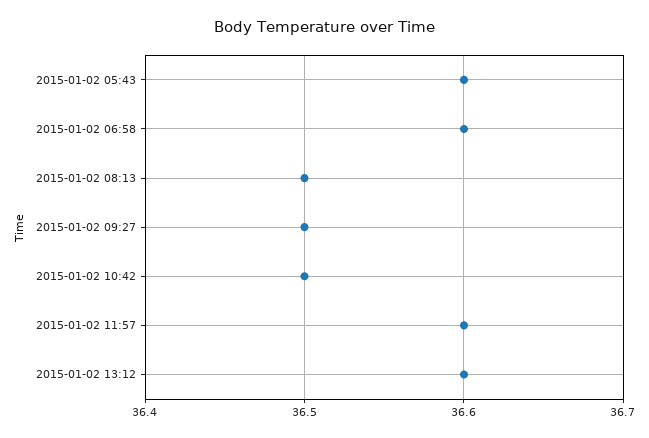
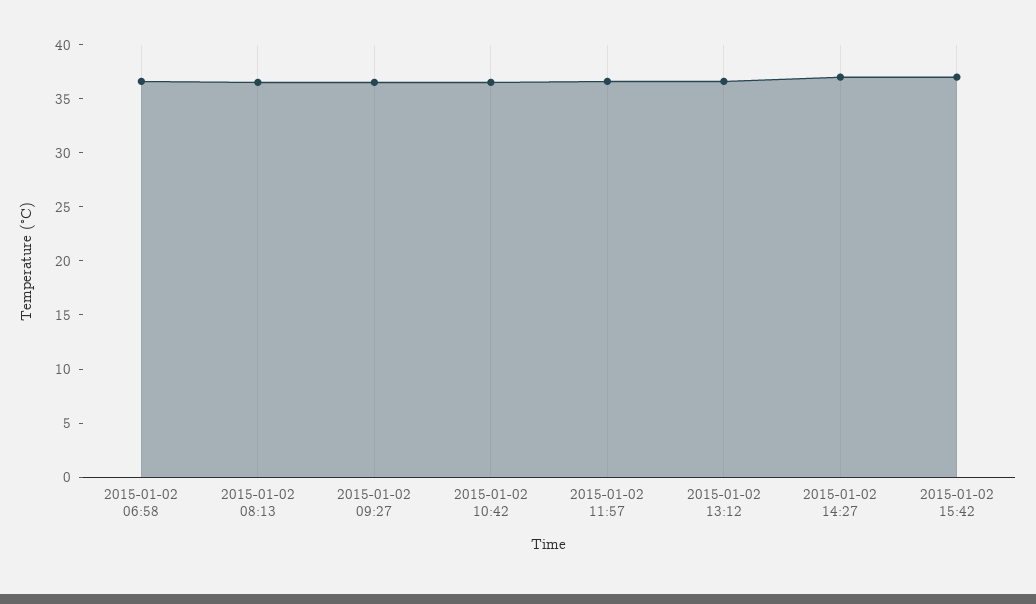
2015-01-02 05:43: 36.6 -> none
2015-01-02 14:27: none -> 37
2015-01-02 15:42: none -> 37

